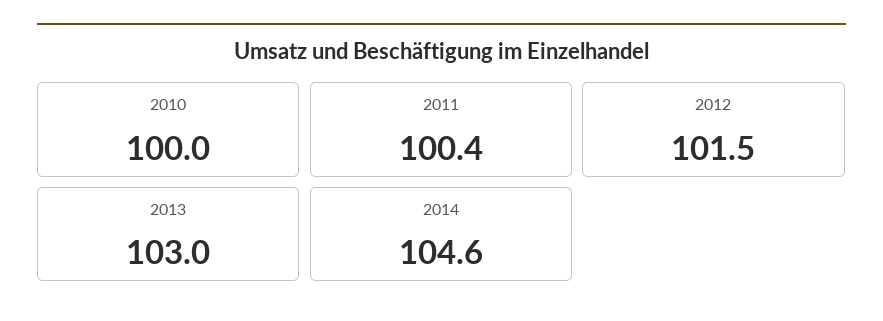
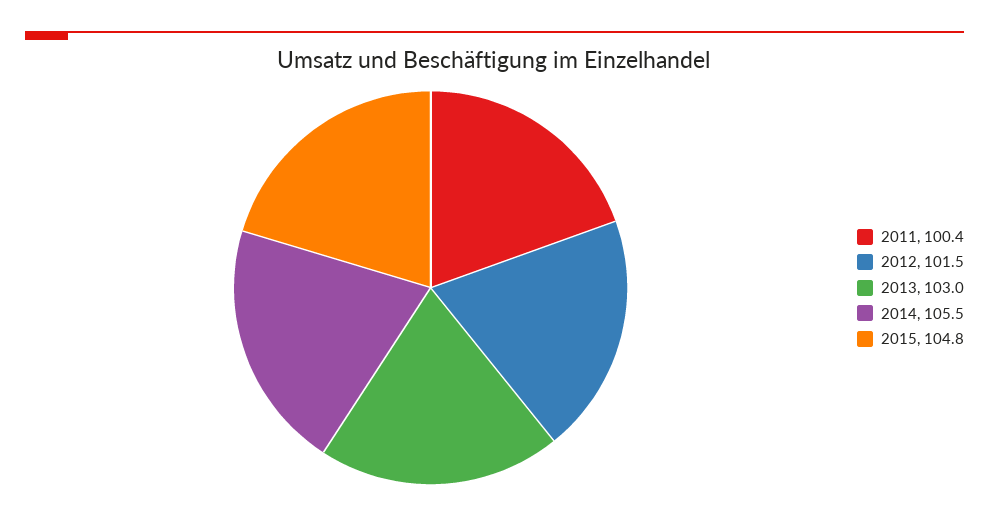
2010: 100 -> none
2014: 104.6 -> 105.5
2015: none -> 104.8

